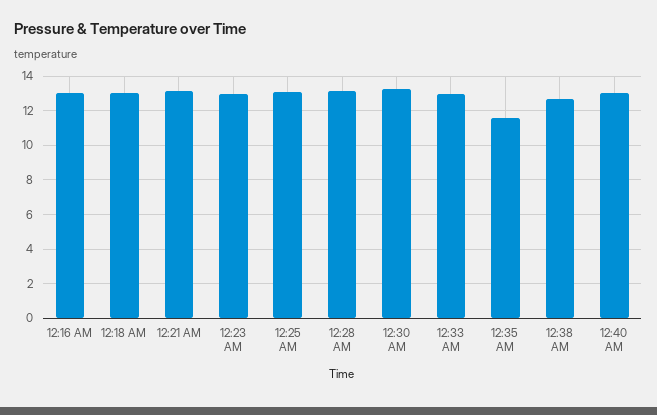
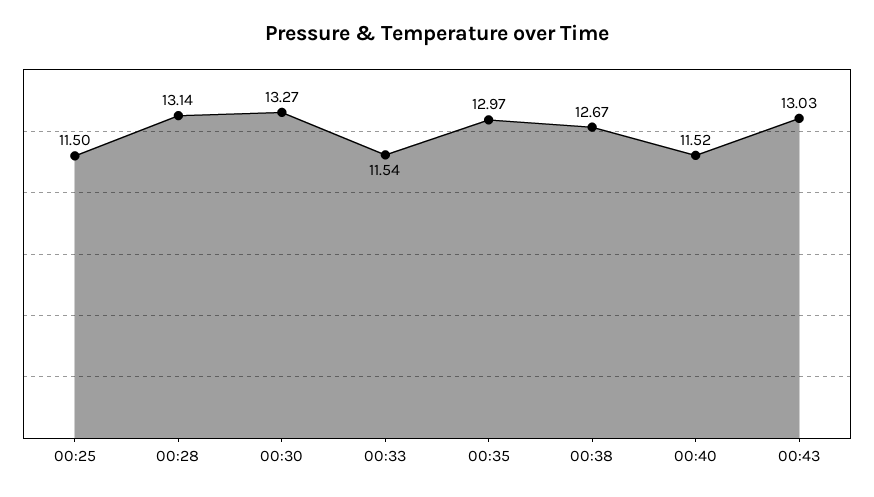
12:16 AM: 13 -> none
12:18 AM: 13 -> none
12:21 AM: 13 -> none
12:23 AM: 13 -> none
12:25 AM: 13 -> 11.5
12:33 AM: 13 -> 11.54
12:35 AM: 11.5 -> 12.97
12:40 AM: 13 -> 11.52
00:43: none -> 13.03

